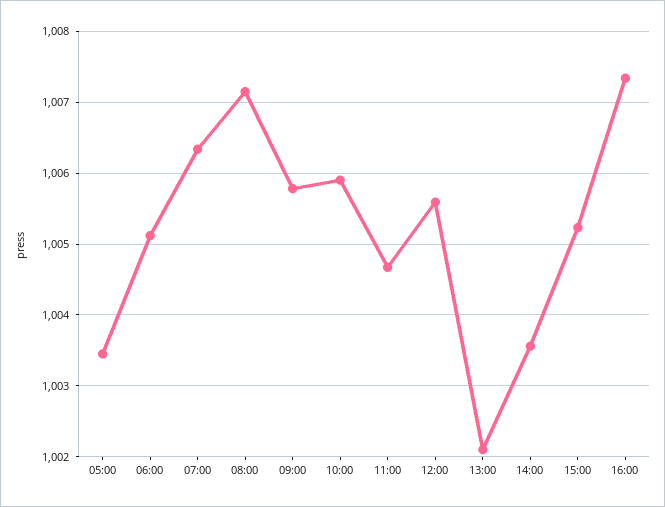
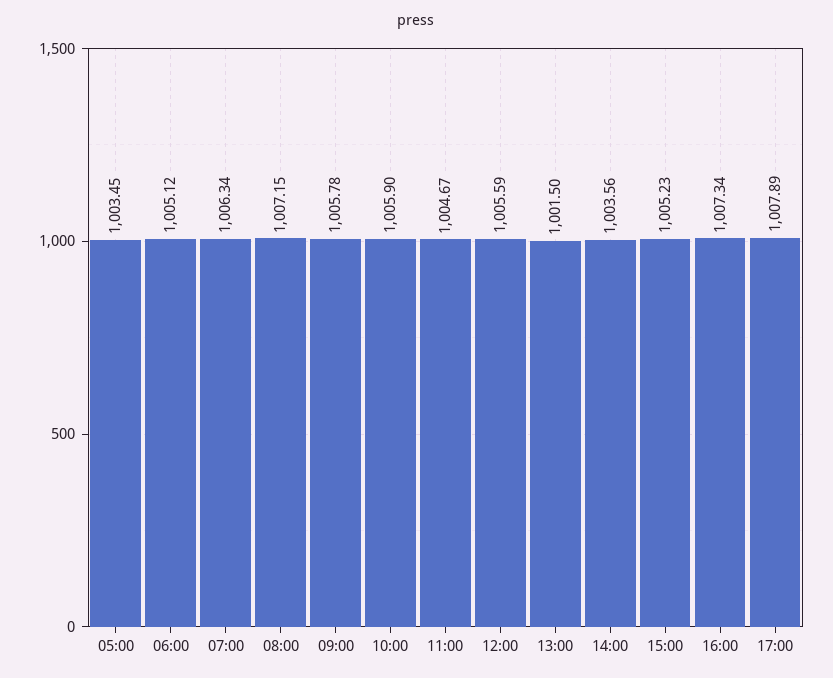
13:00: 1002.1 -> 1001.5
17:00: none -> 1007.89

